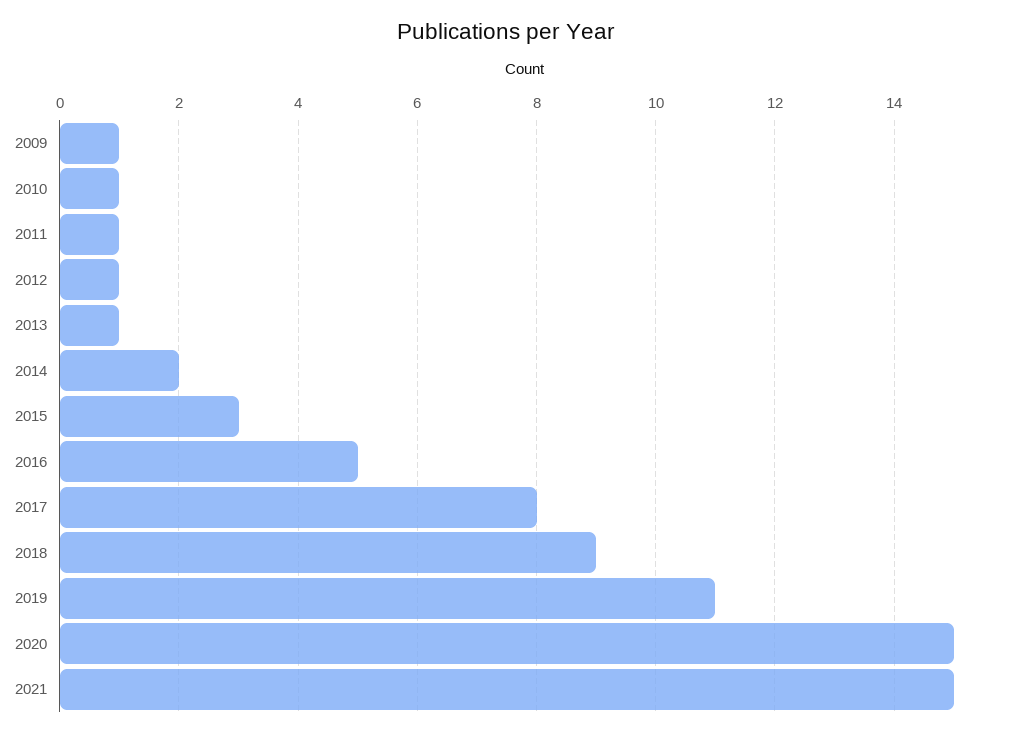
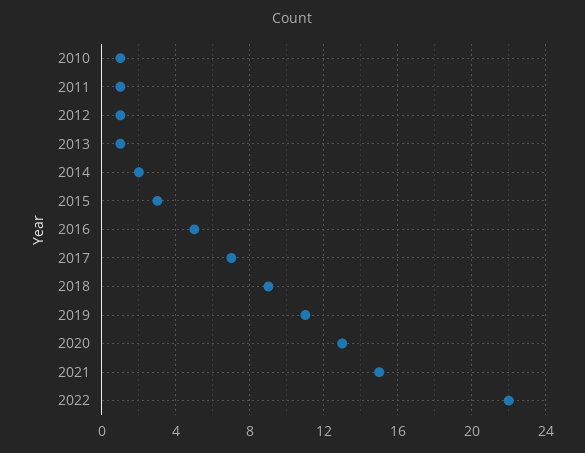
2009: 1 -> none
2017: 8 -> 7
2020: 15 -> 13
2022: none -> 22

